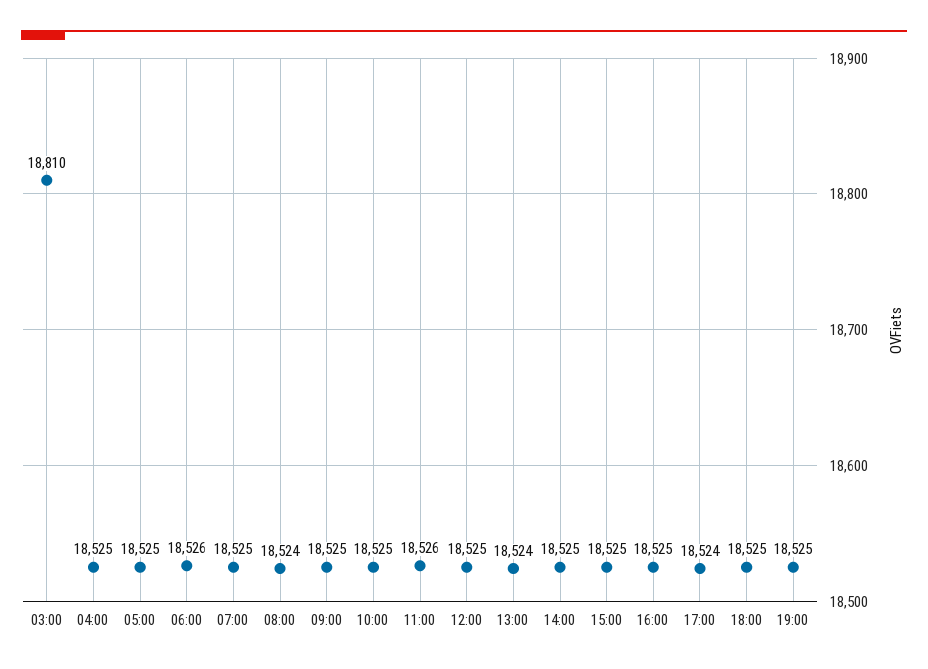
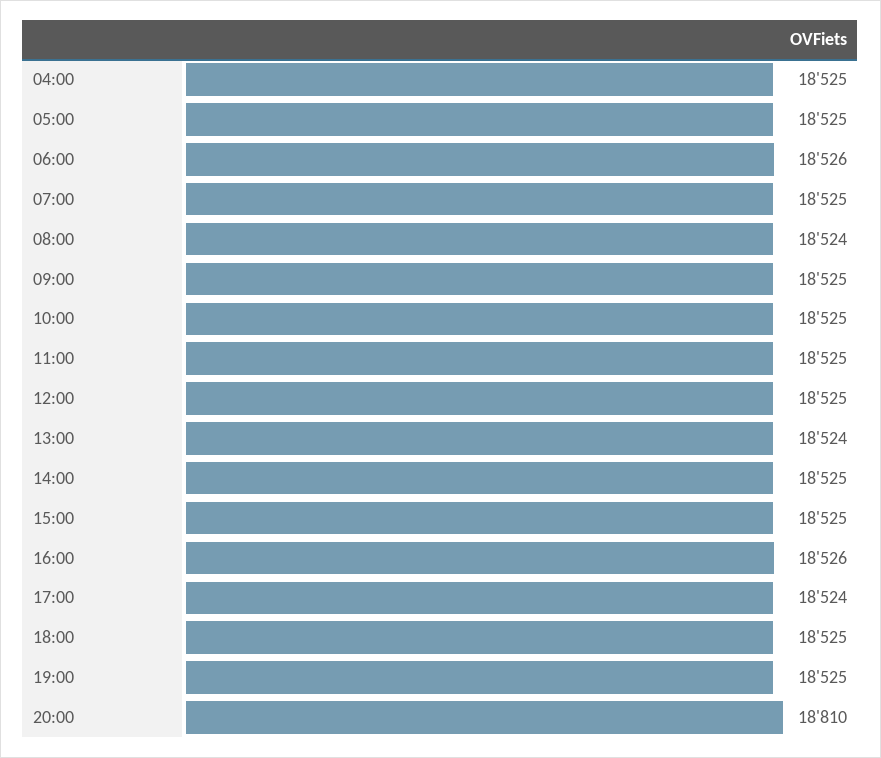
03:00: 18810 -> none
11:00: 18526 -> 18525
16:00: 18525 -> 18526
20:00: none -> 18810

